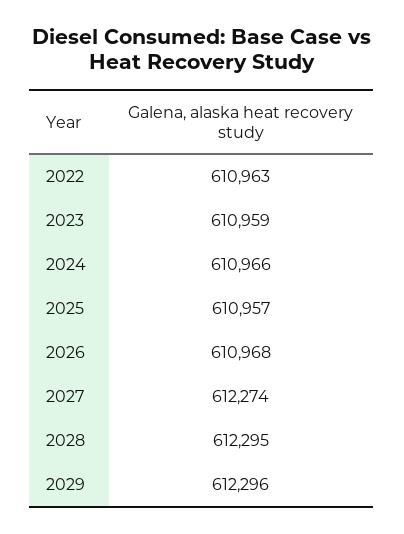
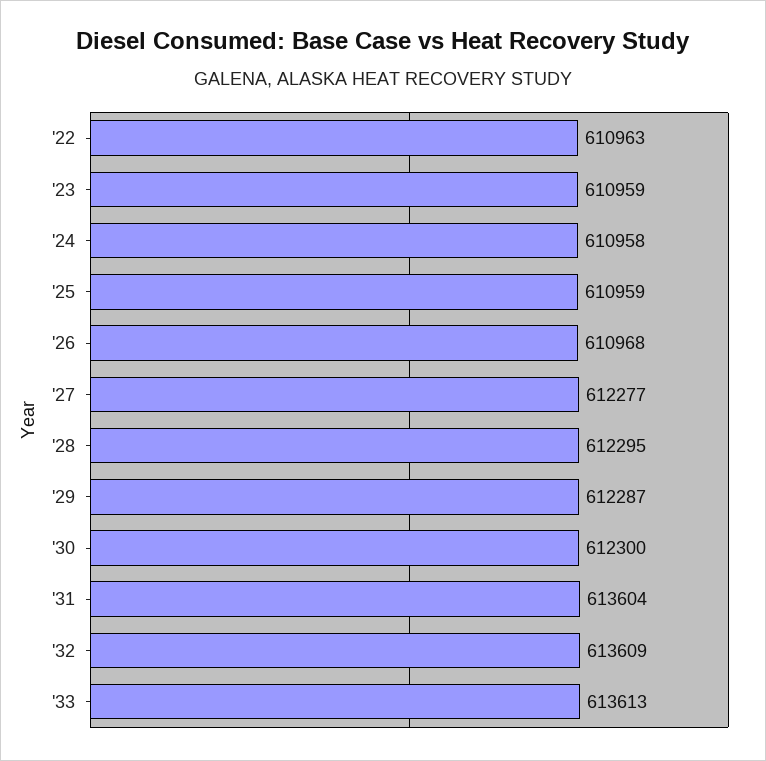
2024: 610966 -> 610958
2025: 610957 -> 610959
2027: 612274 -> 612277
2029: 612296 -> 612287
'30: none -> 612300
'31: none -> 613604
'32: none -> 613609
'33: none -> 613613

